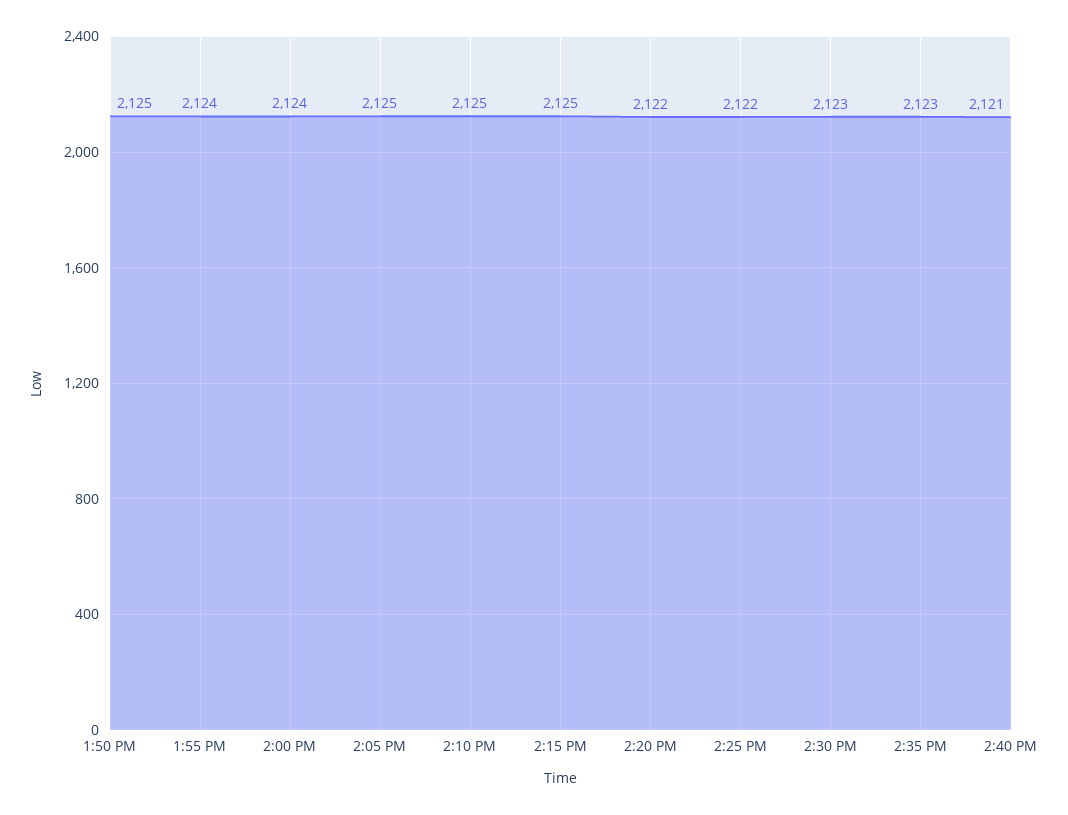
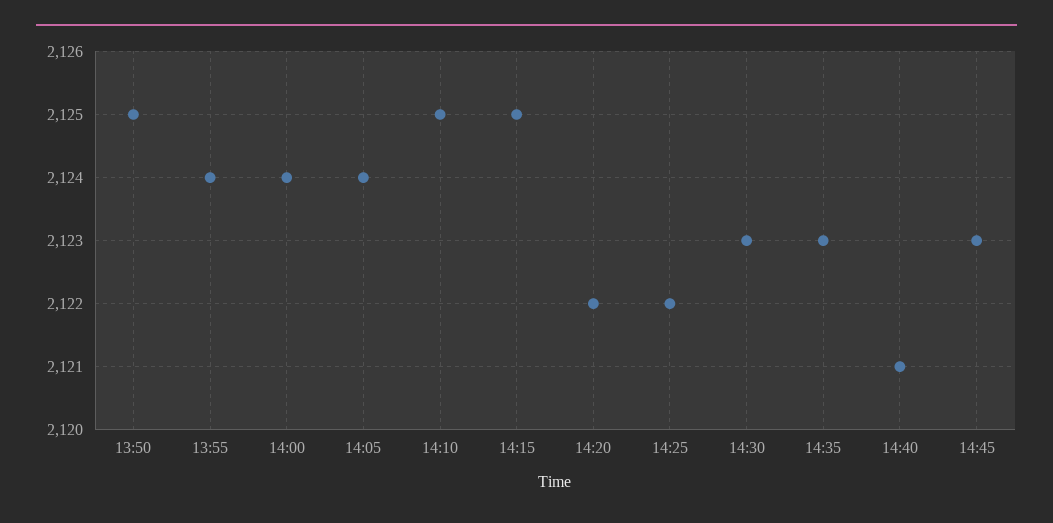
2:05 PM: 2125 -> 2124
14:45: none -> 2123

